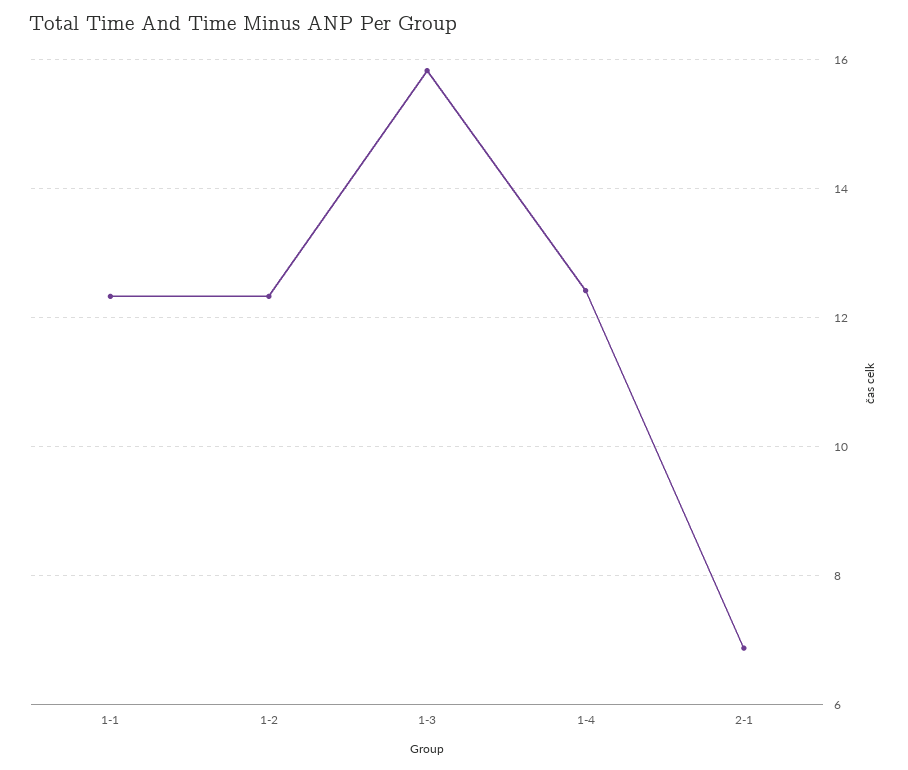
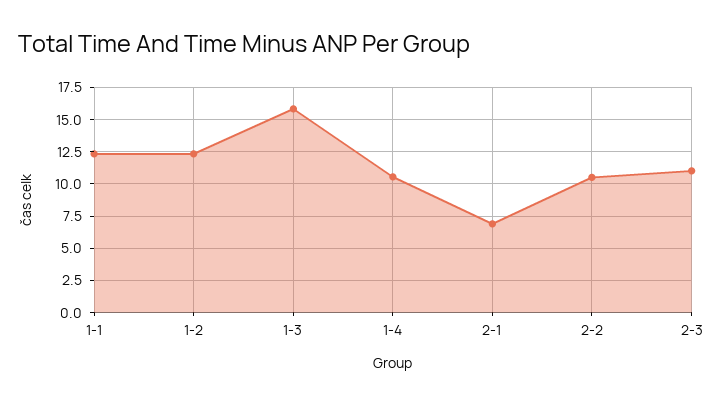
1-4: 12.4 -> 10.5
2-2: none -> 10.5
2-3: none -> 11

